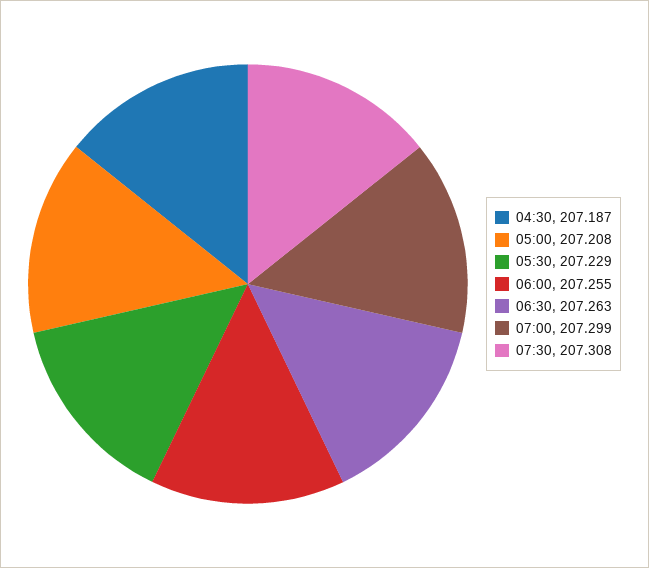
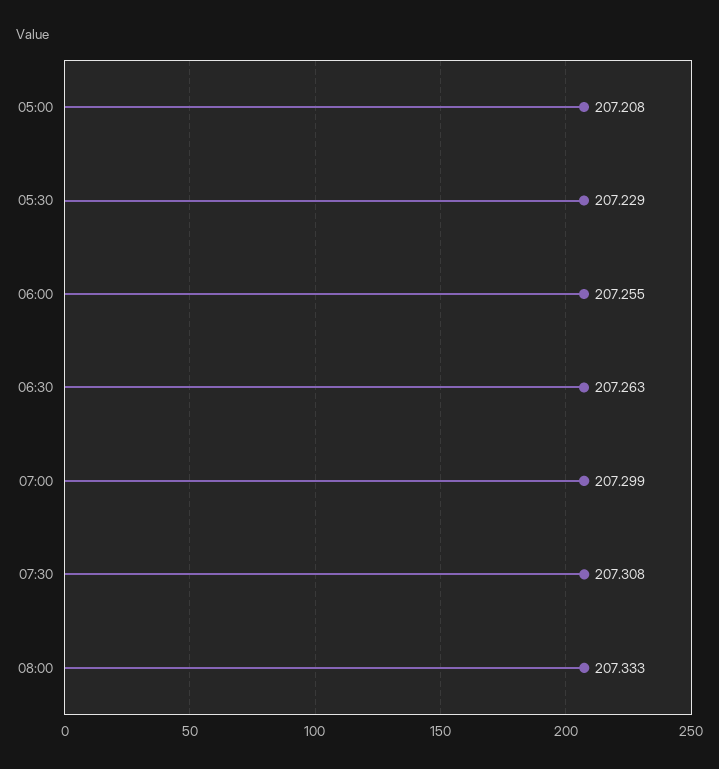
04:30: 207.187 -> none
08:00: none -> 207.333

